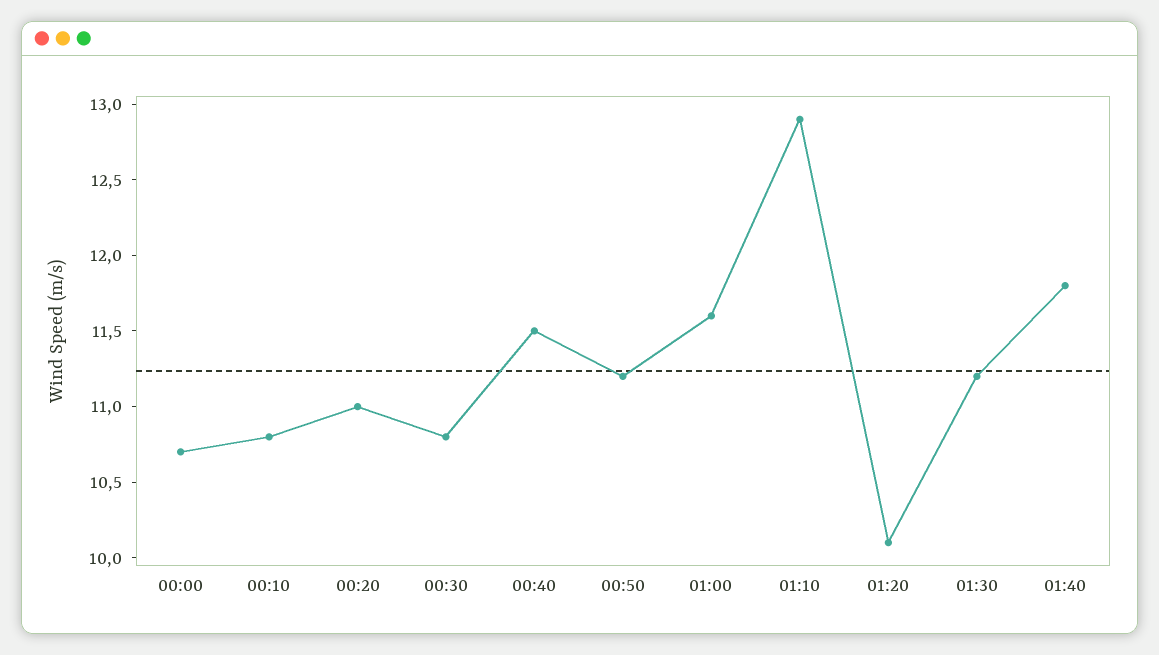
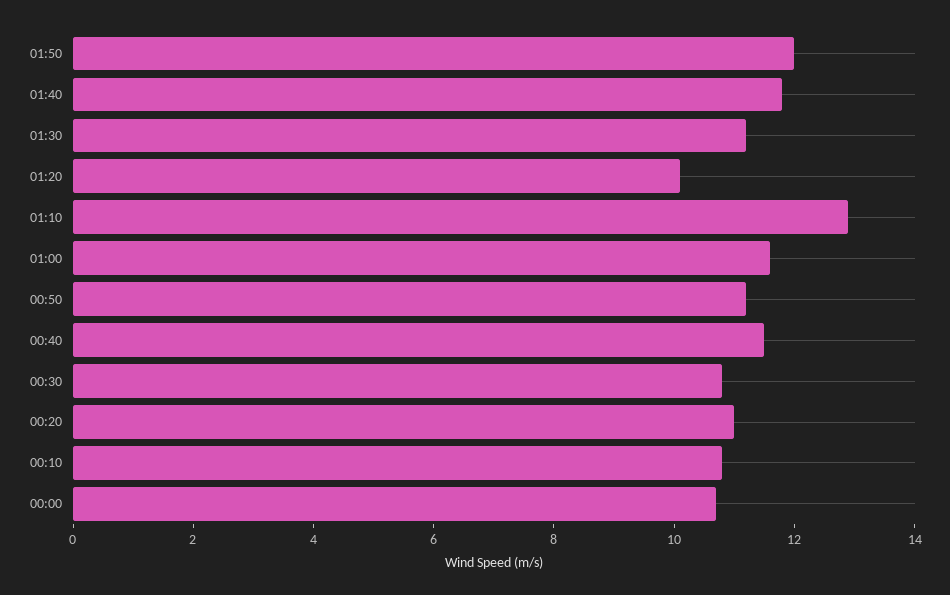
01:50: none -> 12

